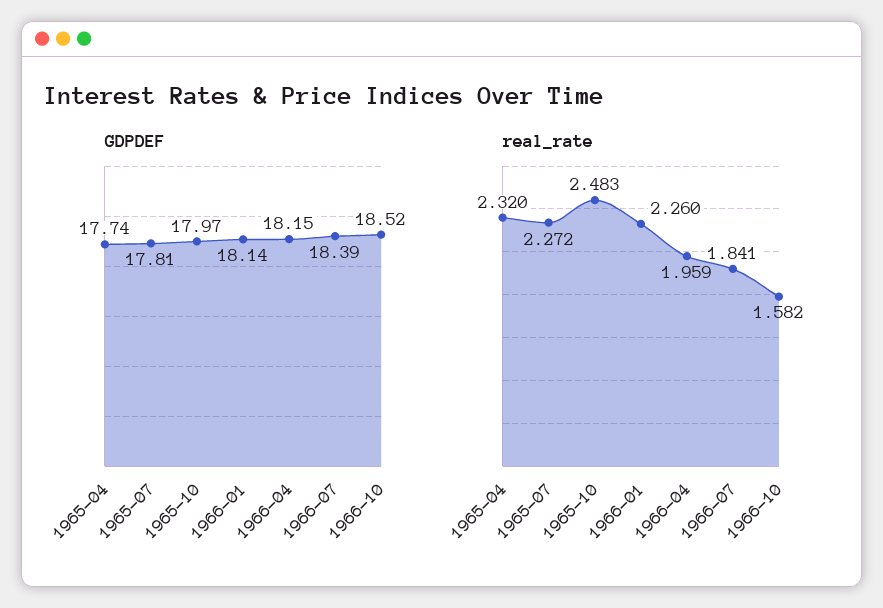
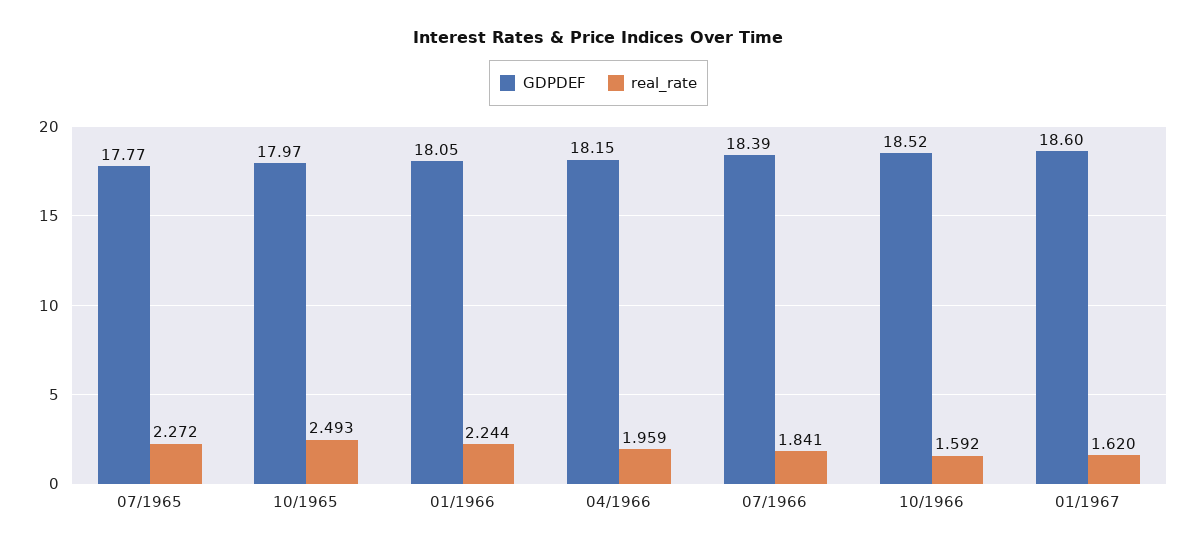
GDPDEF, 1965-04: 17.74 -> none
GDPDEF, 1965-07: 17.81 -> 17.77
GDPDEF, 1966-01: 18.14 -> 18.05
real_rate, 1965-04: 2.32 -> none
real_rate, 1965-10: 2.483 -> 2.493
real_rate, 1966-01: 2.26 -> 2.244
real_rate, 1966-10: 1.582 -> 1.592
GDPDEF, 01/1967: none -> 18.6
real_rate, 01/1967: none -> 1.62

